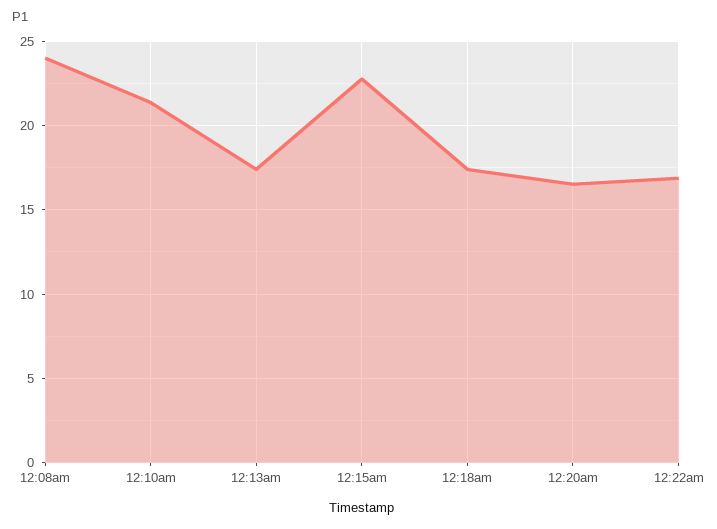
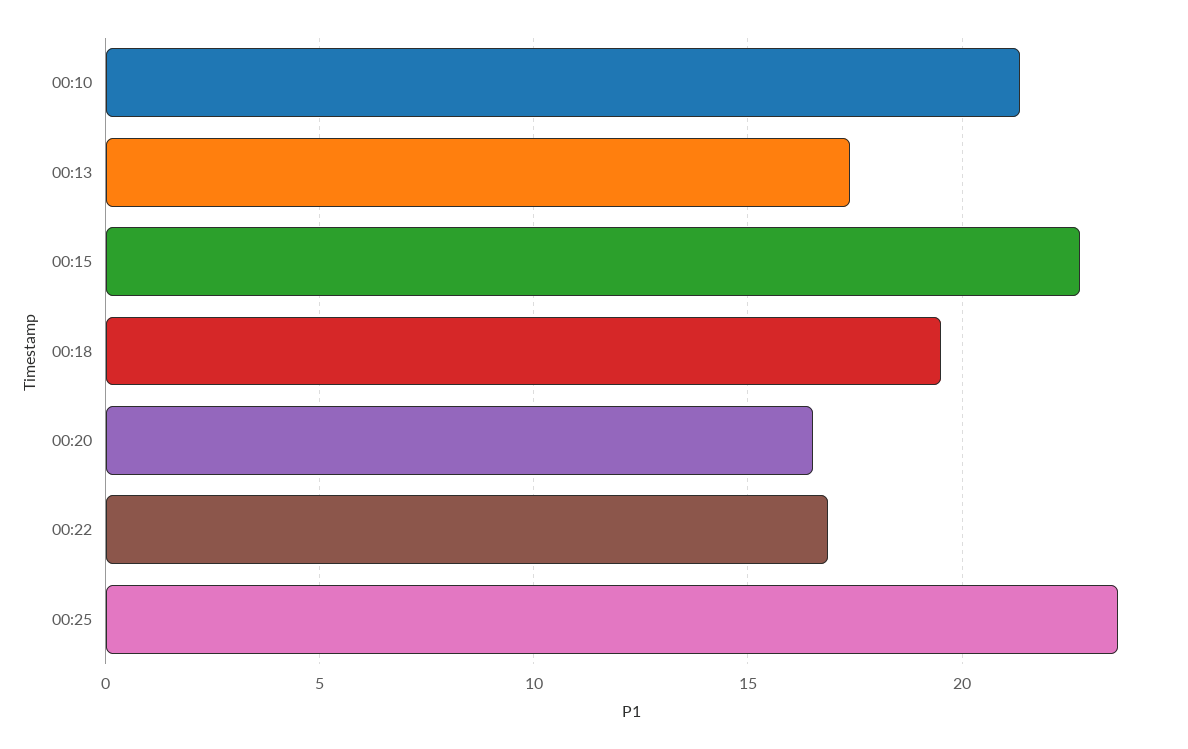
12:08am: 24 -> none
12:18am: 17.5 -> 19.5
00:25: none -> 23.5

